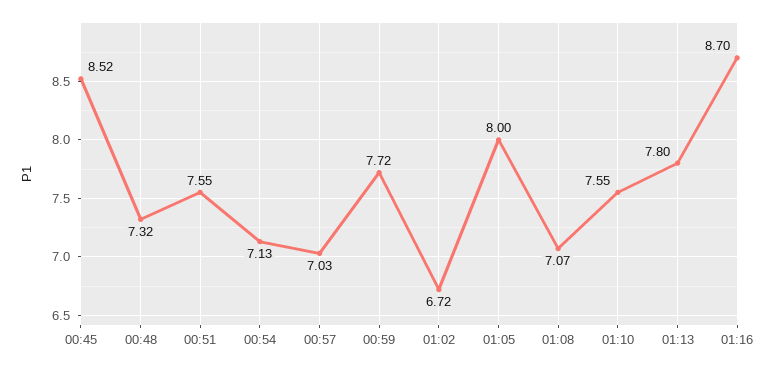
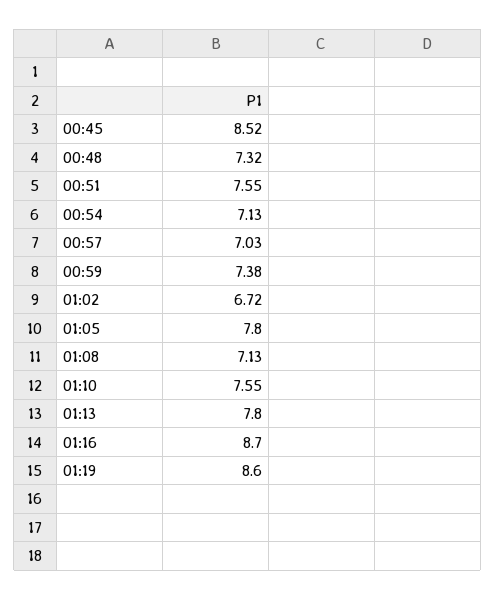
00:59: 7.72 -> 7.38
01:05: 8 -> 7.8
01:08: 7.07 -> 7.13
01:19: none -> 8.6

